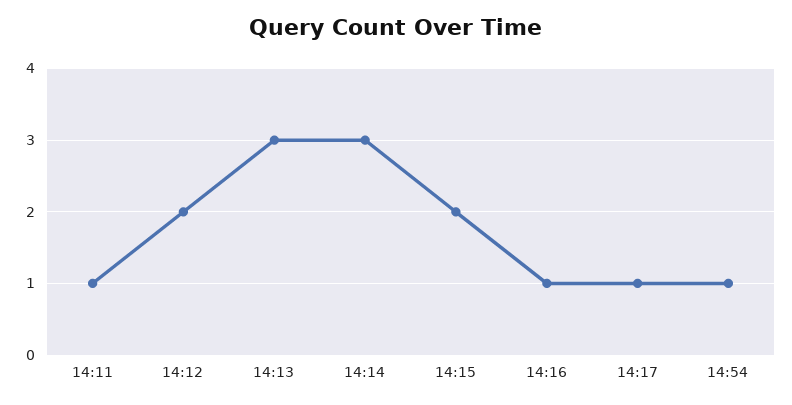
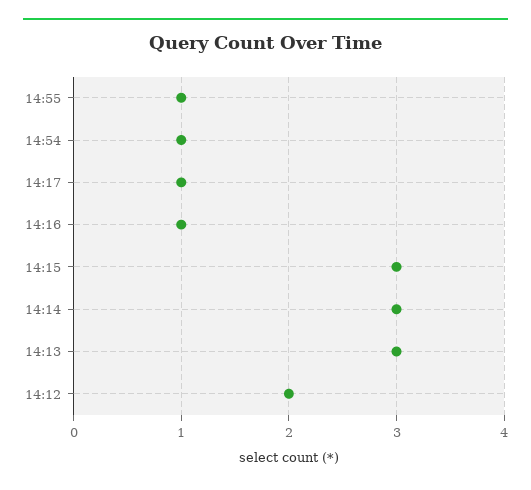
14:11: 1 -> none
14:15: 2 -> 3
14:55: none -> 1

